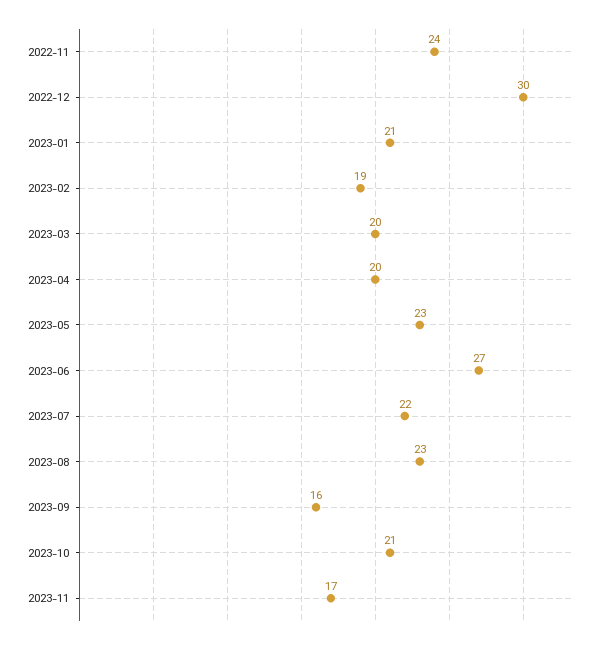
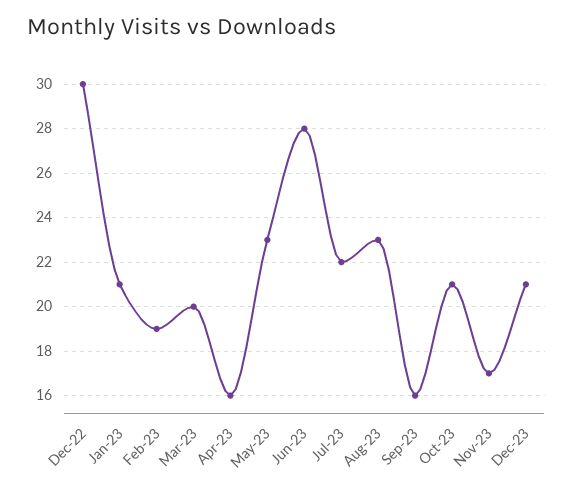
2022-11: 24 -> none
2023-04: 20 -> 16
2023-06: 27 -> 28
Dec-23: none -> 21

